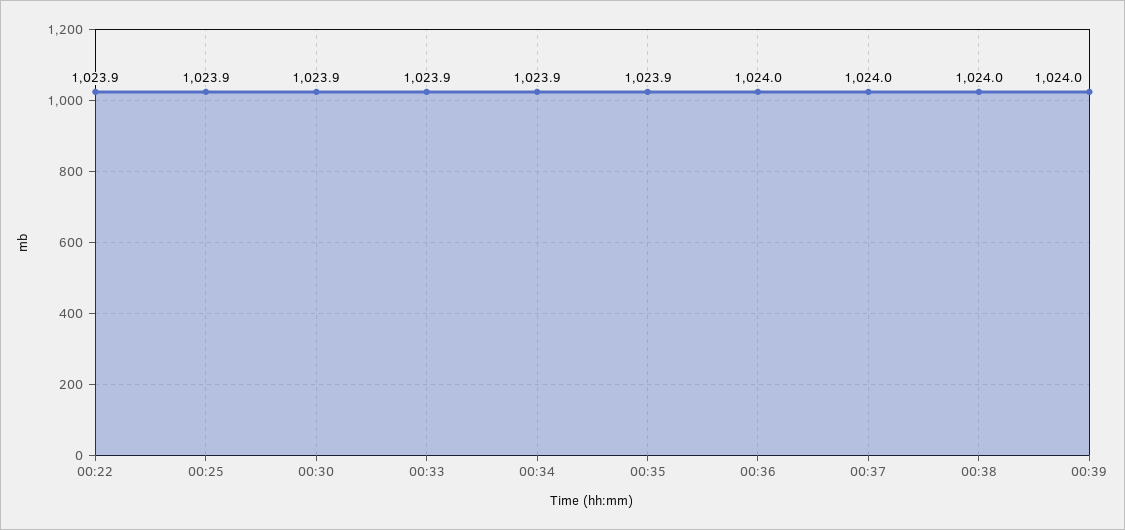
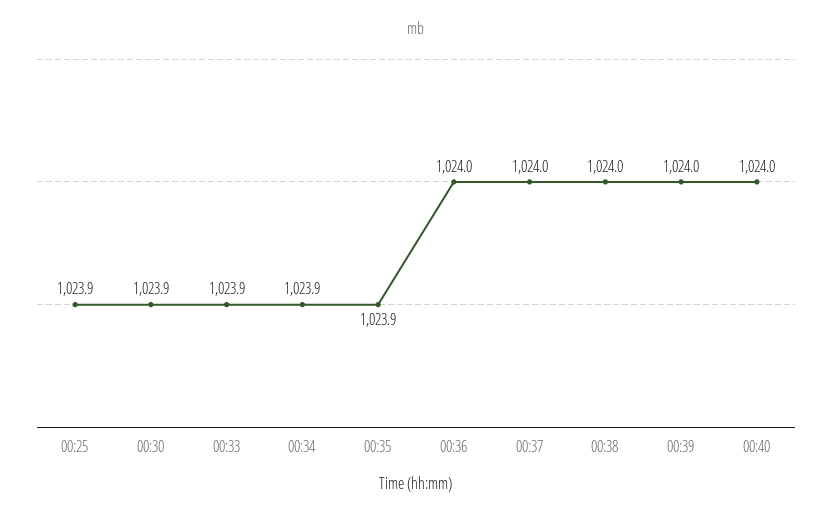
00:22: 1023.9 -> none
00:40: none -> 1024

